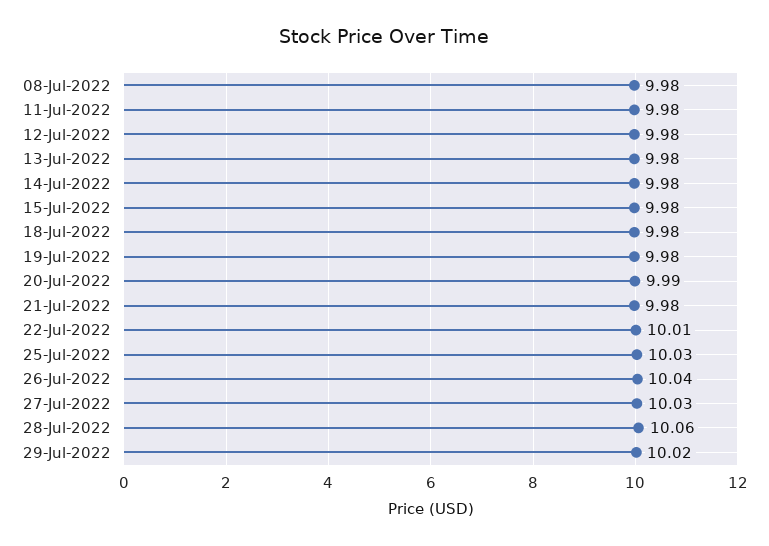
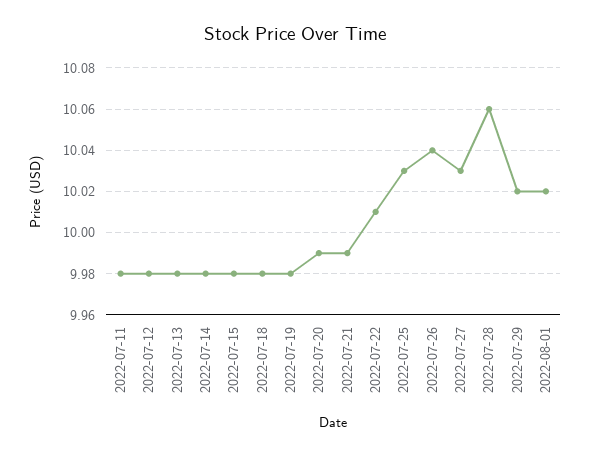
08-Jul-2022: 9.98 -> none
21-Jul-2022: 9.98 -> 9.99
2022-08-01: none -> 10.02

